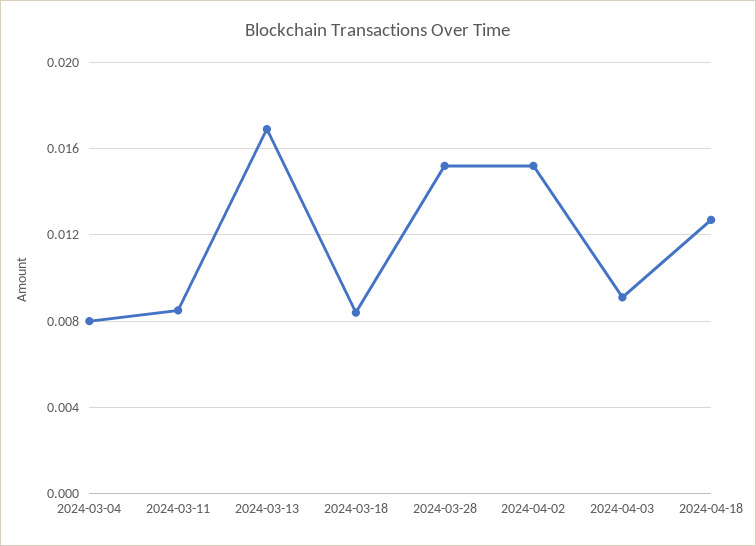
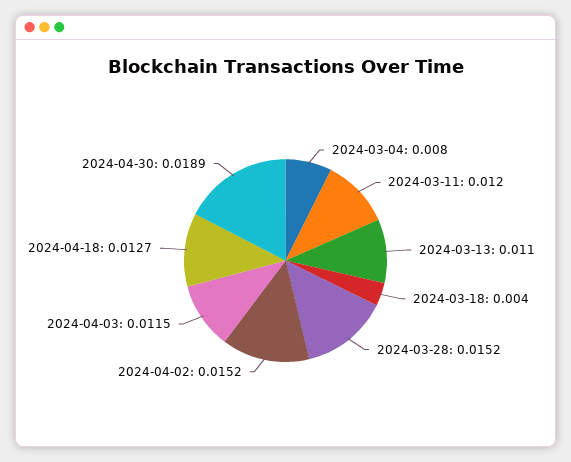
2024-03-11: 0.0085 -> 0.012
2024-03-13: 0.017 -> 0.011
2024-03-18: 0.0085 -> 0.004
2024-04-03: 0.009 -> 0.0115
2024-04-30: none -> 0.0189

